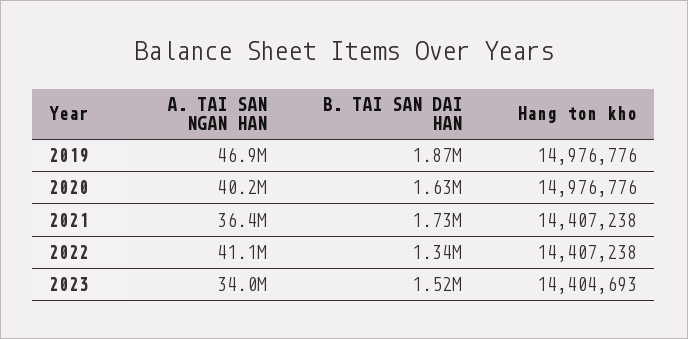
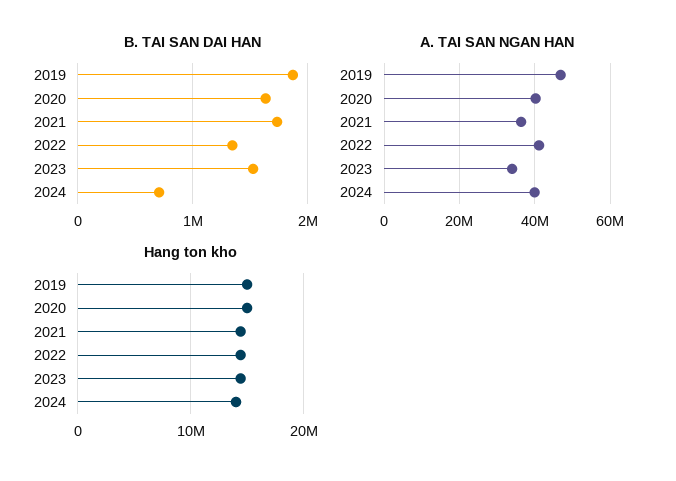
B. TAI SAN DAI HAN, 2024: none -> 700000
A. TAI SAN NGAN HAN, 2024: none -> 40000000
Hang ton kho, 2024: none -> 14000000

